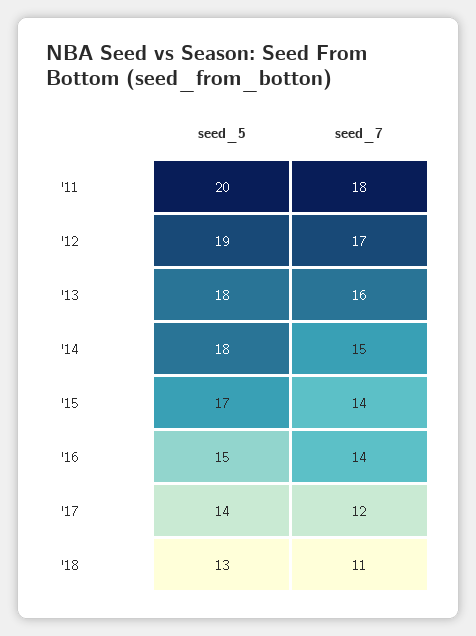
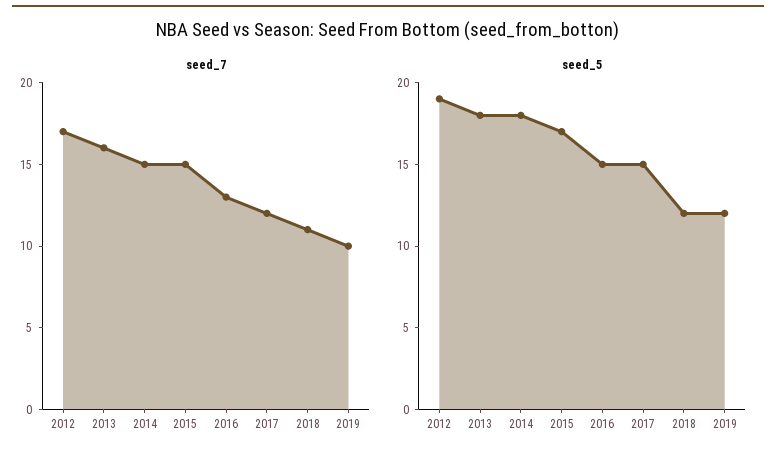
seed_5, '11: 20 -> none
seed_7, '11: 18 -> none
seed_7, '15: 14 -> 15
seed_7, '16: 14 -> 13
seed_5, '17: 14 -> 15
seed_5, '18: 13 -> 12
seed_7, 2019: none -> 10
seed_5, 2019: none -> 12

